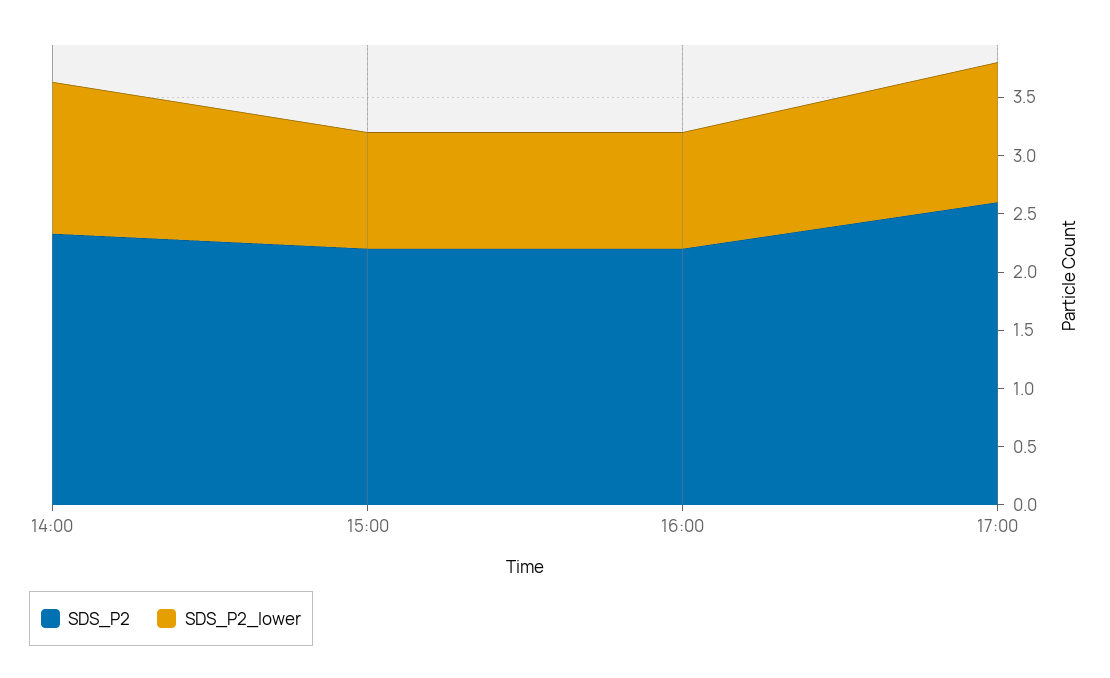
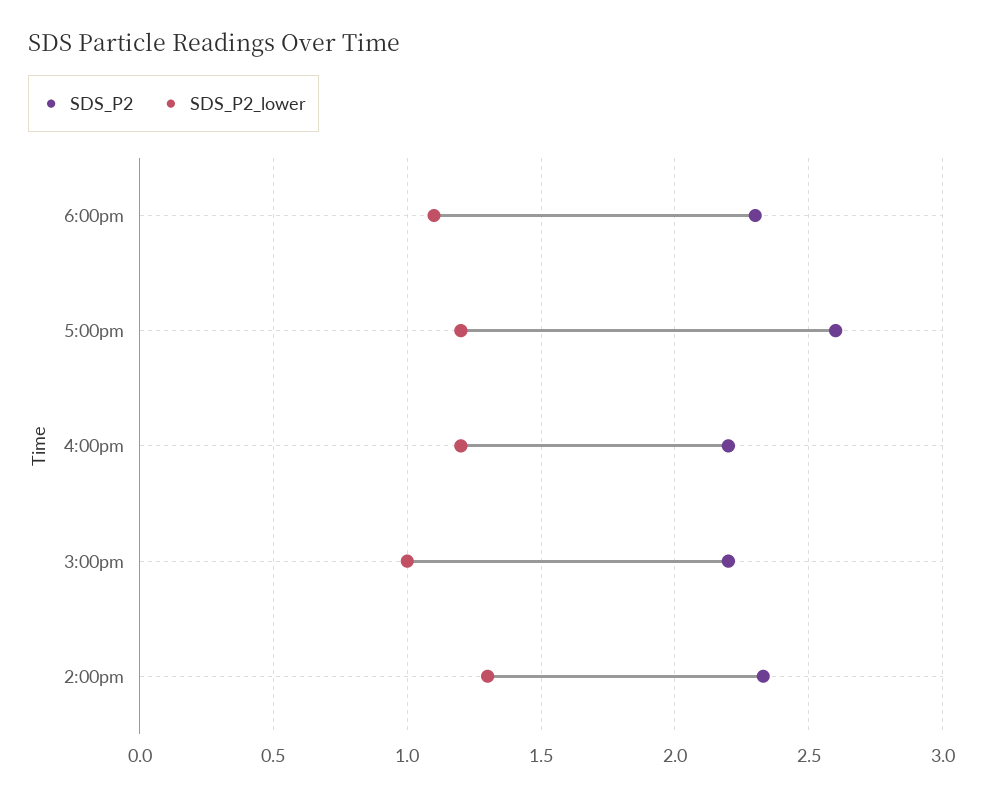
SDS_P2_lower, 16:00: 1 -> 1.2
SDS_P2, 6:00pm: none -> 2.3
SDS_P2_lower, 6:00pm: none -> 1.1

